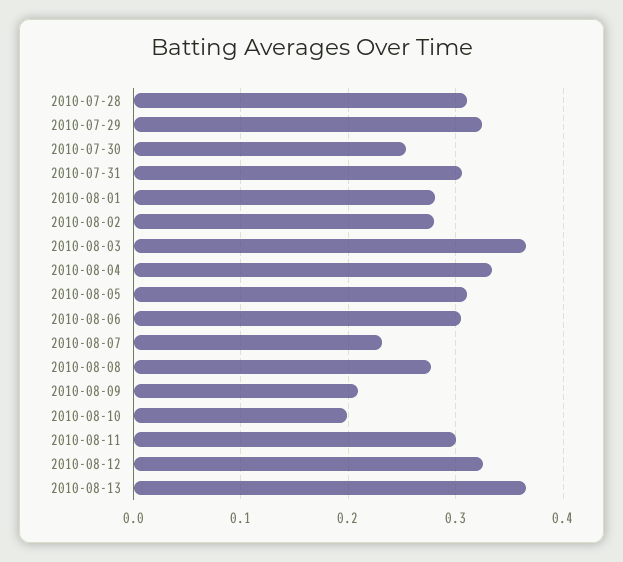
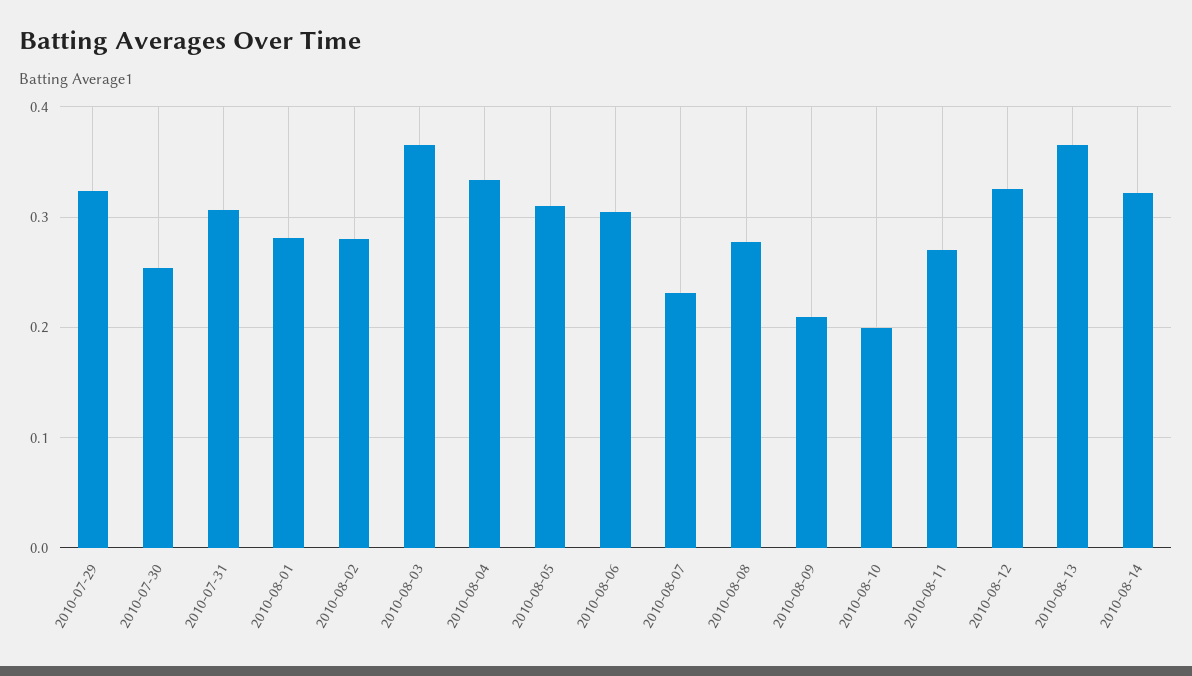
2010-07-28: 0.31 -> none
2010-08-11: 0.3 -> 0.27
2010-08-14: none -> 0.32

